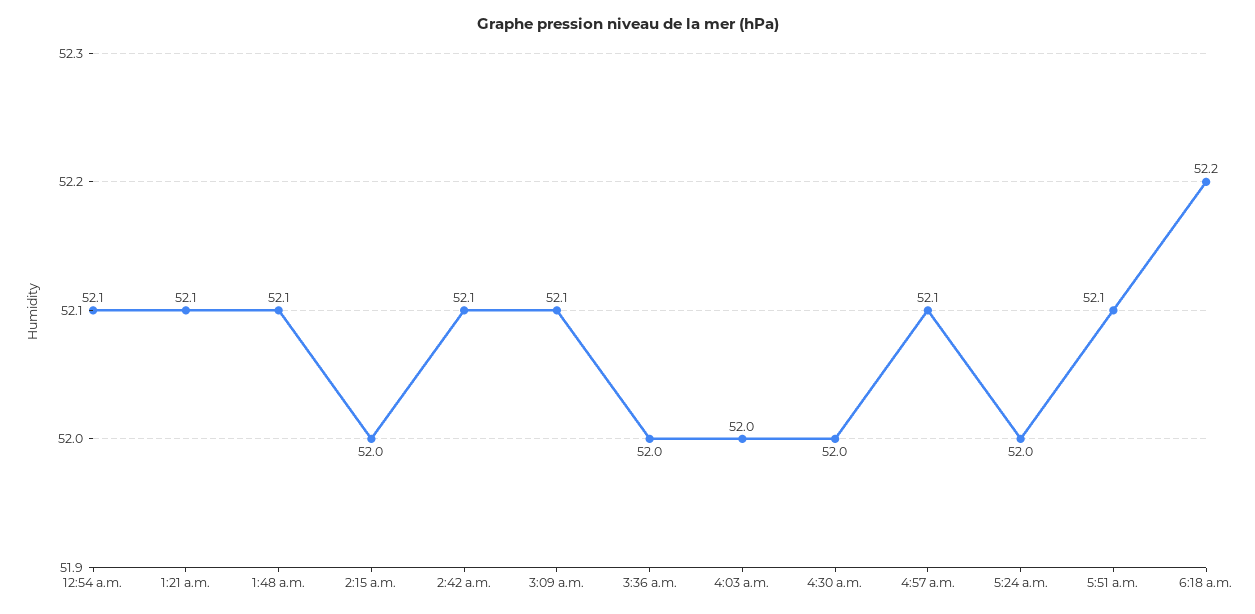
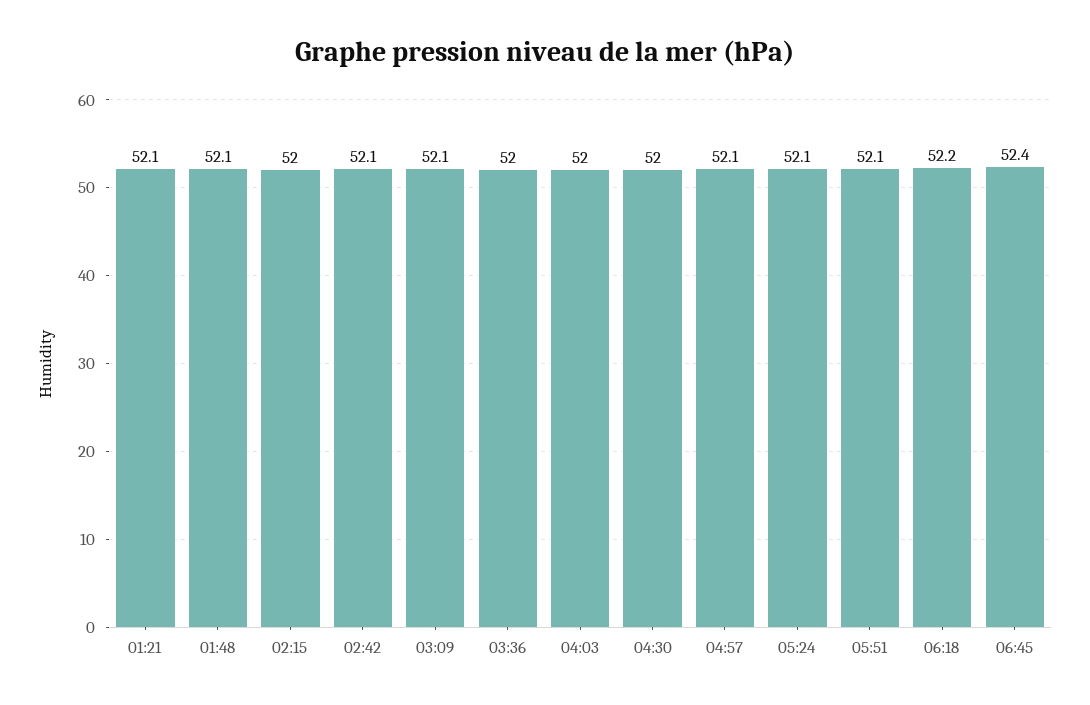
12:54 a.m.: 52.1 -> none
5:24 a.m.: 52 -> 52.1
06:45: none -> 52.4

